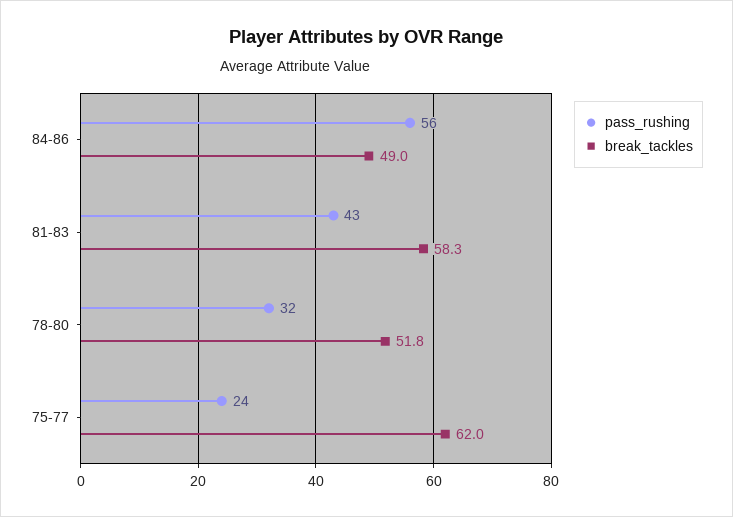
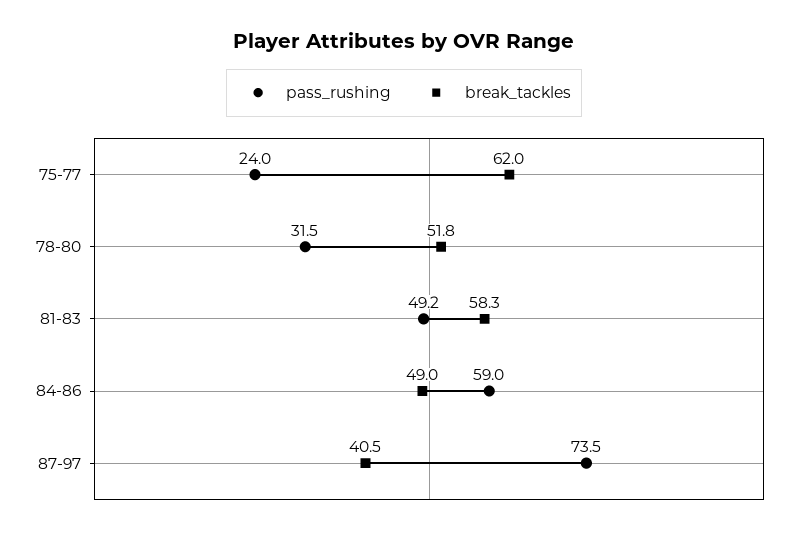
pass_rushing, 84-86: 56 -> 59
pass_rushing, 81-83: 43 -> 49.2
pass_rushing, 87-97: none -> 73.5
break_tackles, 87-97: none -> 40.5

